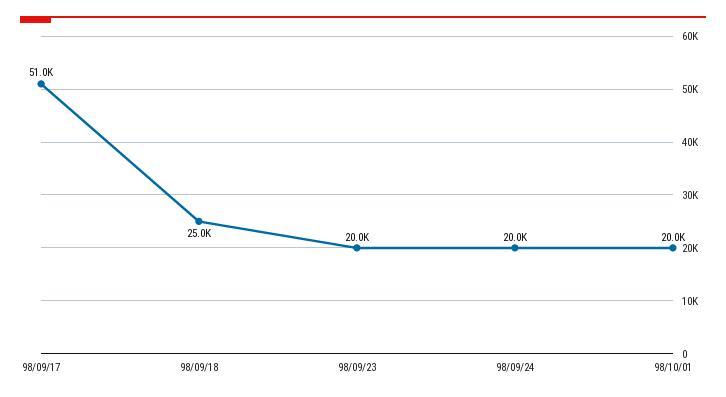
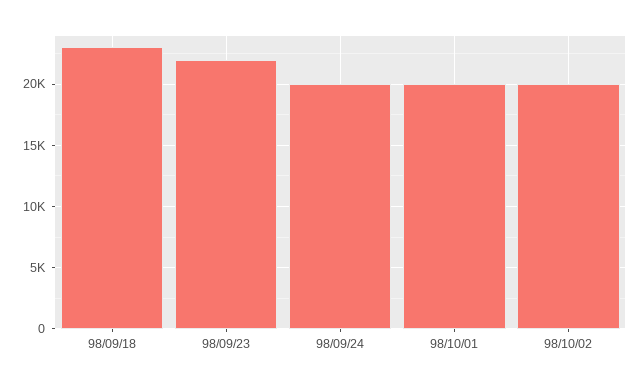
98/09/17: 51000 -> none
98/09/18: 25000 -> 23000
98/09/23: 20000 -> 22000
98/10/02: none -> 20000

